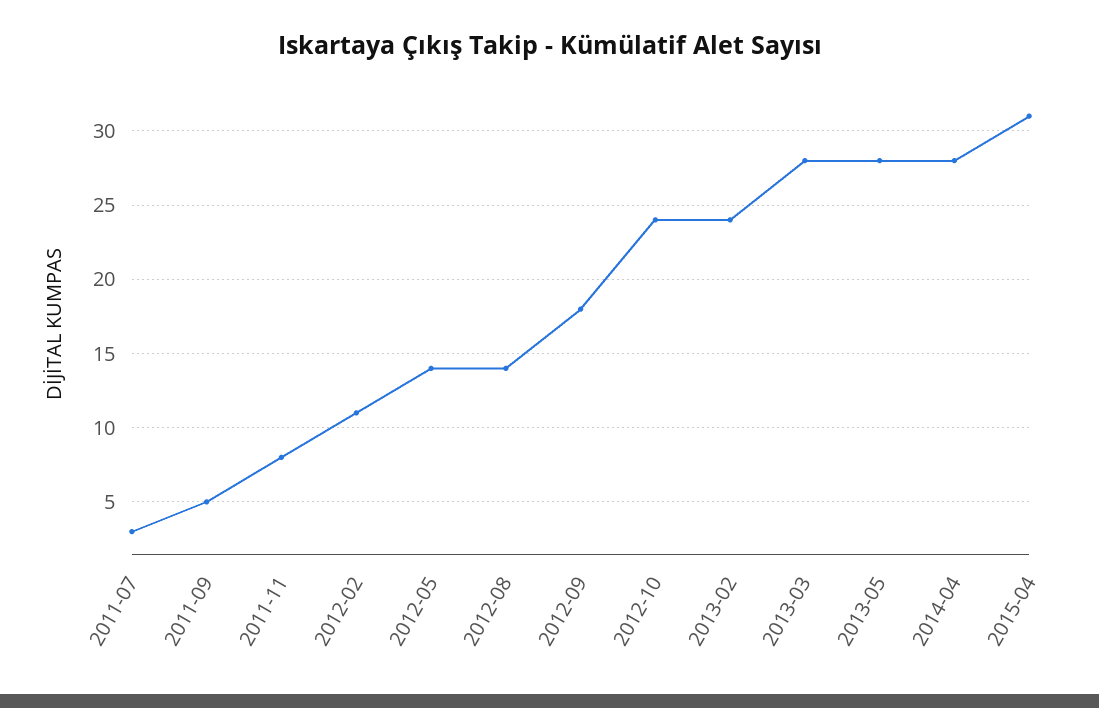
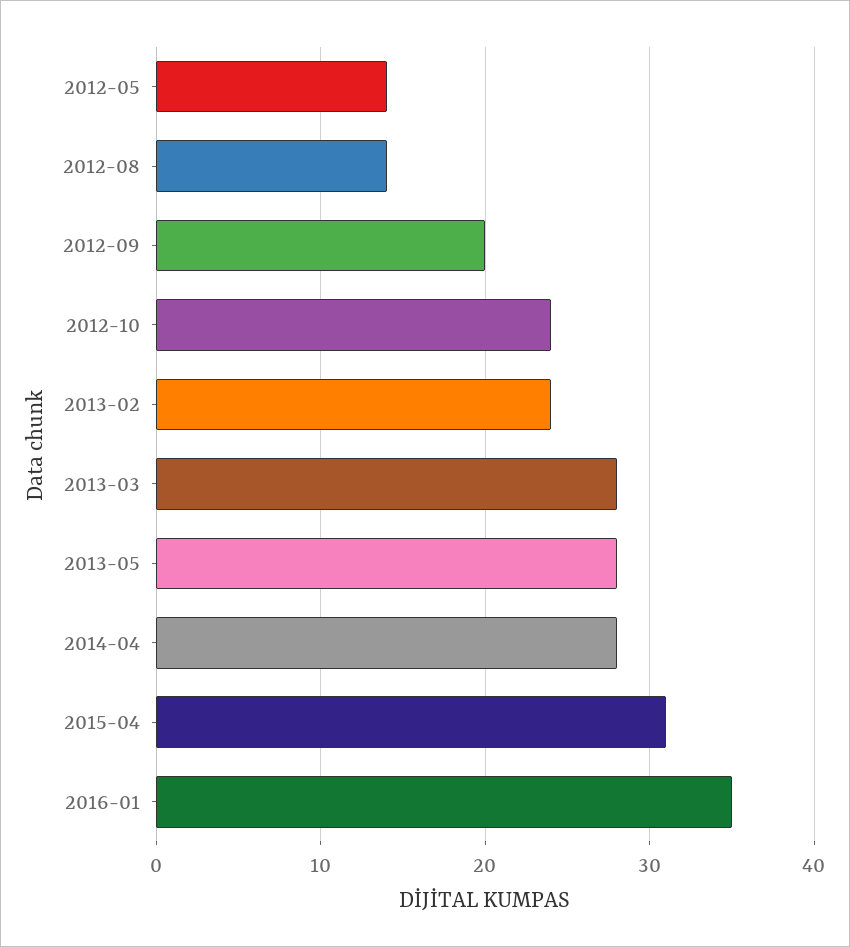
2011-07: 3 -> none
2011-09: 5 -> none
2011-11: 8 -> none
2012-02: 11 -> none
2012-09: 18 -> 20
2016-01: none -> 35

